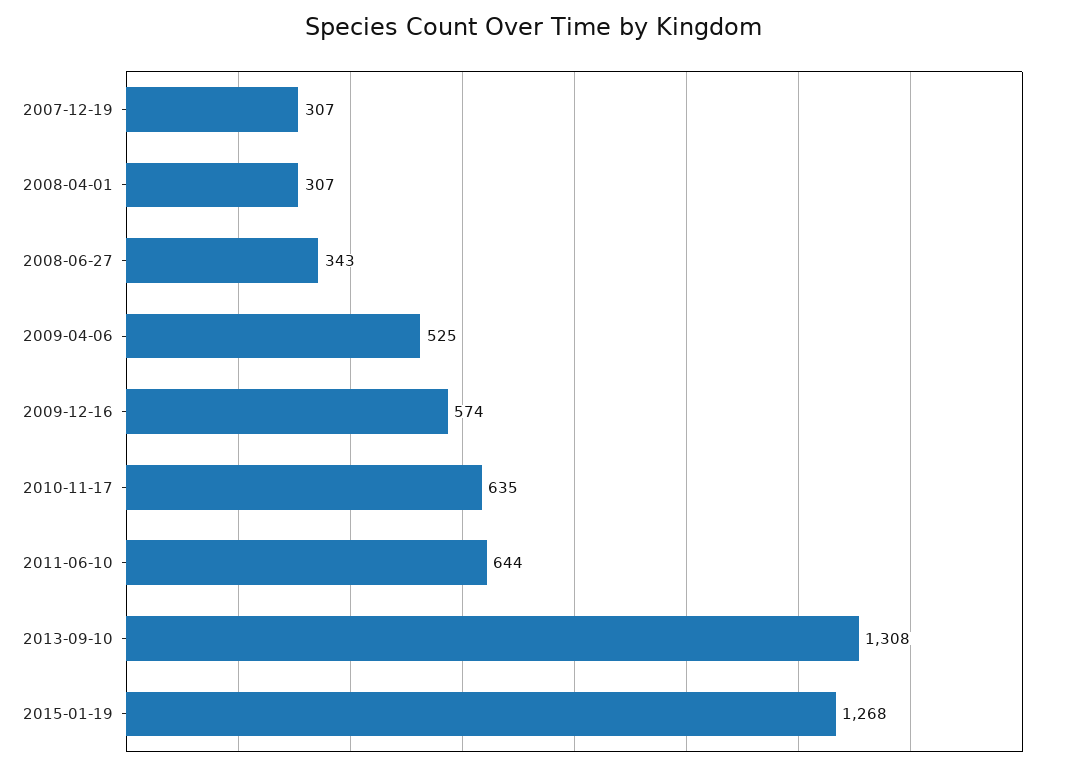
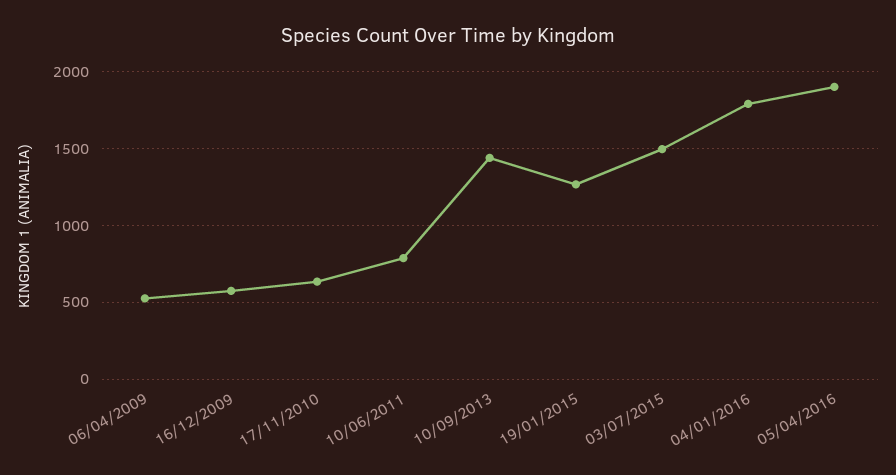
2007-12-19: 307 -> none
2008-04-01: 307 -> none
2008-06-27: 343 -> none
2011-06-10: 644 -> 800
2013-09-10: 1308 -> 1450
03/07/2015: none -> 1500
04/01/2016: none -> 1800
05/04/2016: none -> 1900

